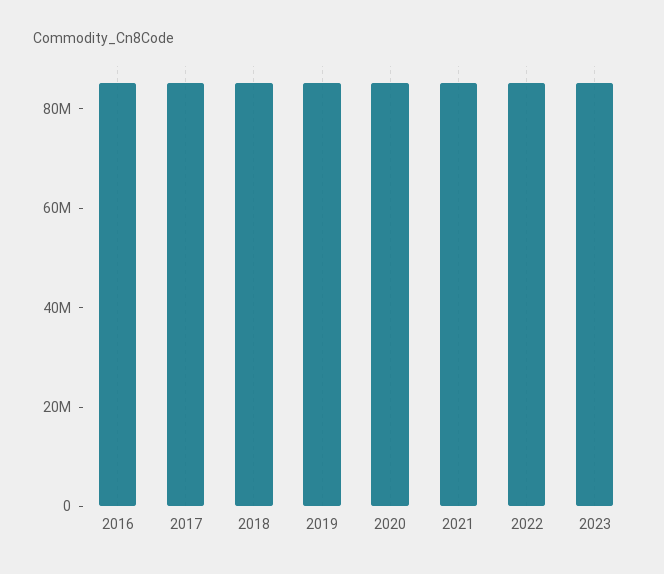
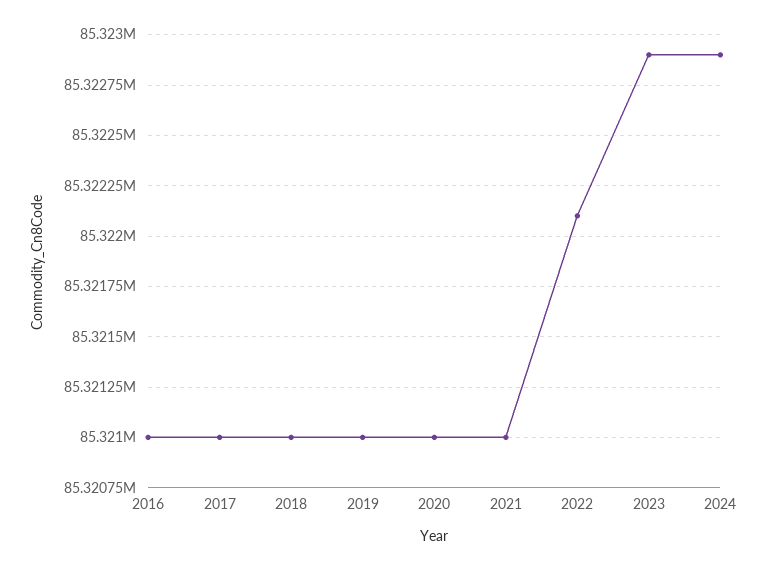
2024: none -> 85322900

